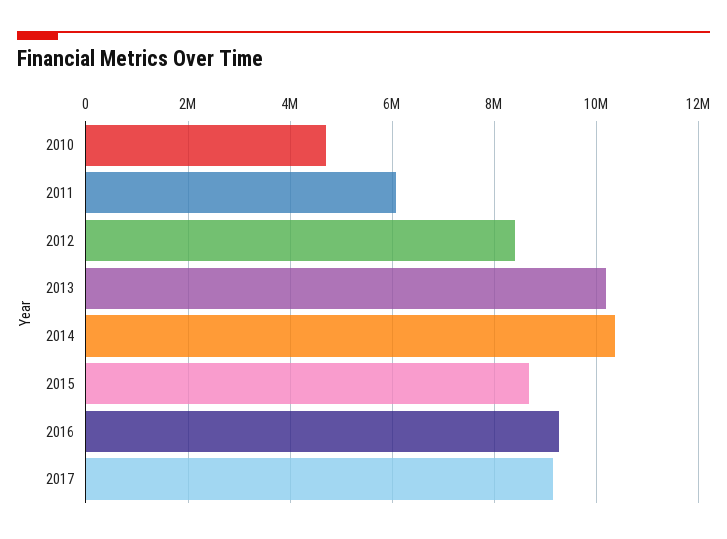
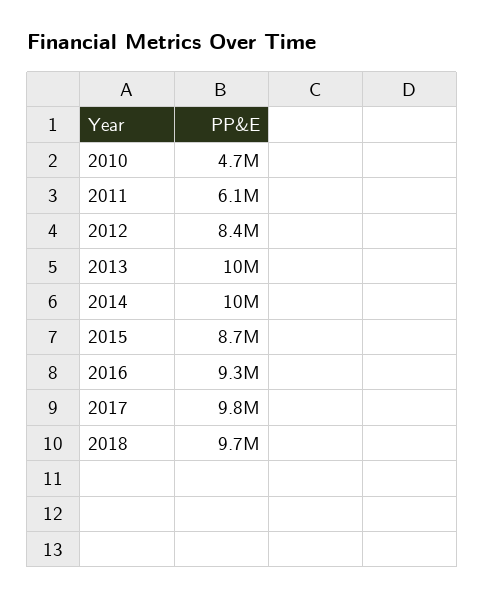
2017: 9200000 -> 9800000
2018: none -> 9700000

